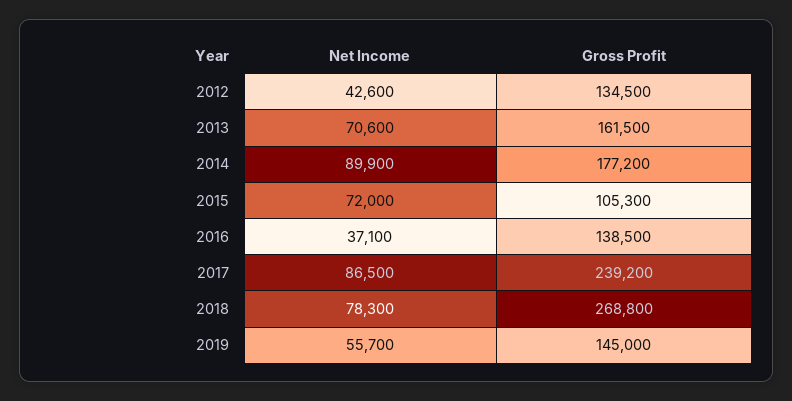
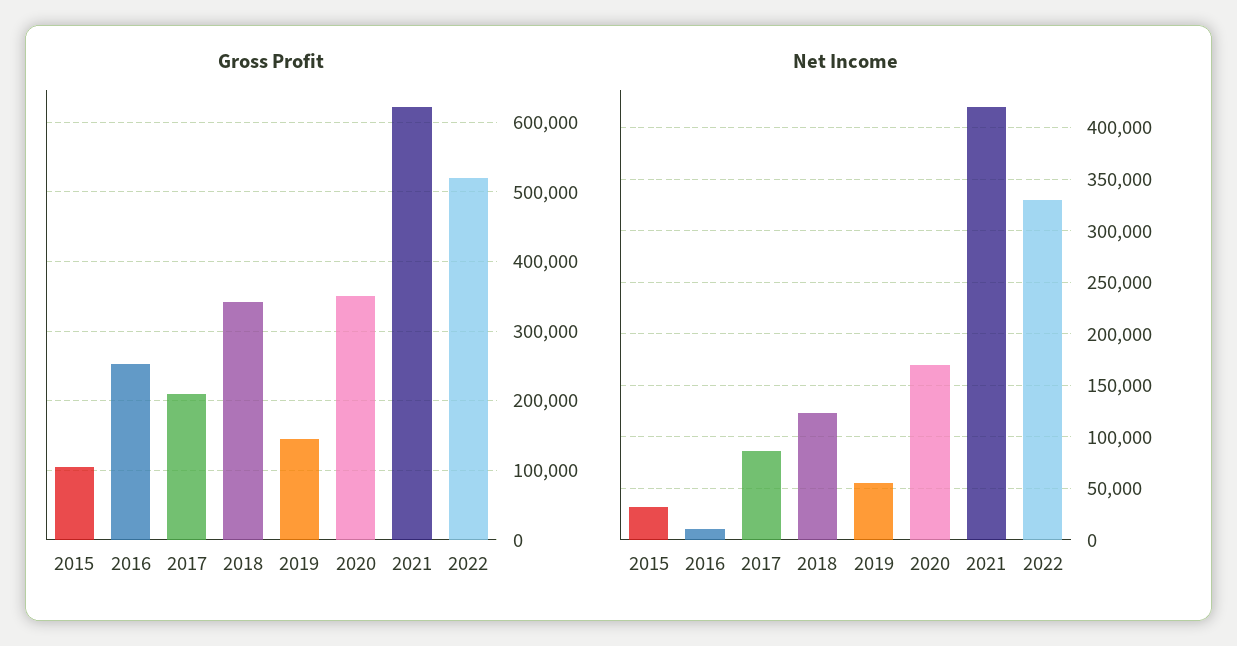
Net Income, 2012: 42600 -> none
Gross Profit, 2012: 134500 -> none
Net Income, 2013: 70600 -> none
Gross Profit, 2013: 161500 -> none
Net Income, 2014: 89900 -> none
Gross Profit, 2014: 177200 -> none
Net Income, 2015: 72000 -> 30000
Net Income, 2016: 37100 -> 10000
Gross Profit, 2016: 138500 -> 250000
Gross Profit, 2017: 239200 -> 210000
Net Income, 2018: 78300 -> 120000
Gross Profit, 2018: 268800 -> 340000
Gross Profit, 2020: none -> 350000
Gross Profit, 2021: none -> 620000
Gross Profit, 2022: none -> 520000
Net Income, 2020: none -> 170000
Net Income, 2021: none -> 420000
Net Income, 2022: none -> 330000

